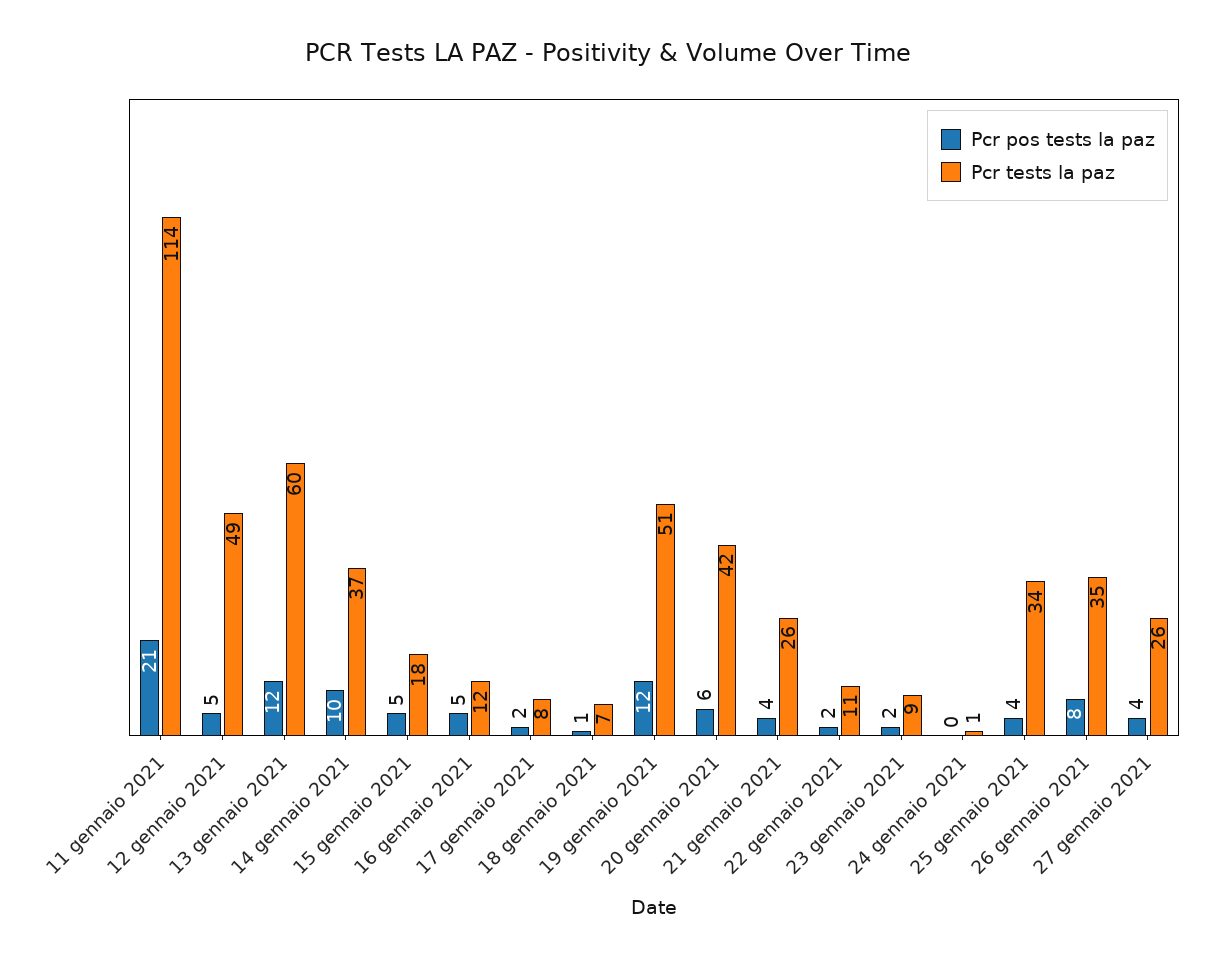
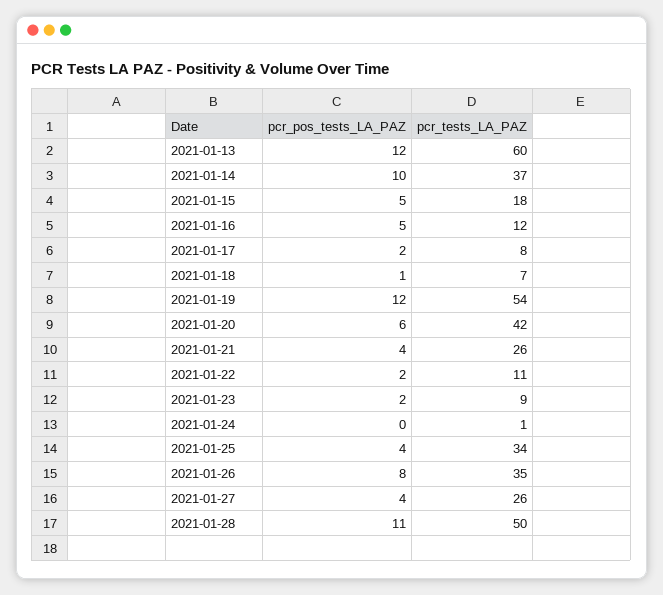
Pcr pos tests la paz, 11 gennaio 2021: 21 -> none
Pcr tests la paz, 11 gennaio 2021: 114 -> none
Pcr pos tests la paz, 12 gennaio 2021: 5 -> none
Pcr tests la paz, 12 gennaio 2021: 49 -> none
Pcr tests la paz, 19 gennaio 2021: 51 -> 54
Pcr pos tests la paz, 2021-01-28: none -> 11
Pcr tests la paz, 2021-01-28: none -> 50

